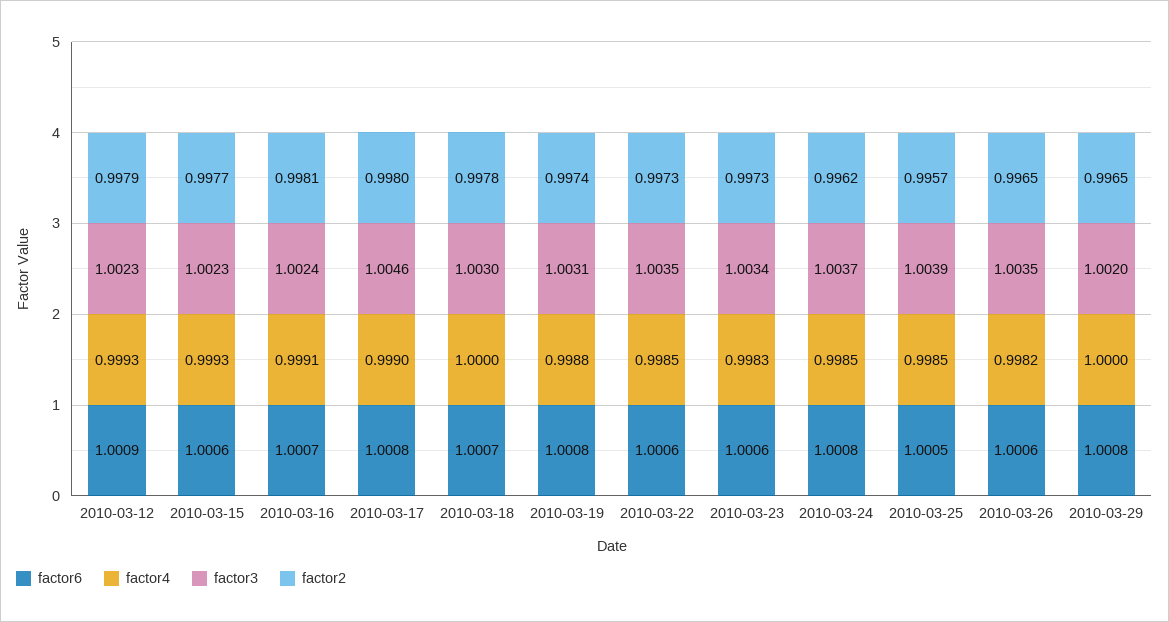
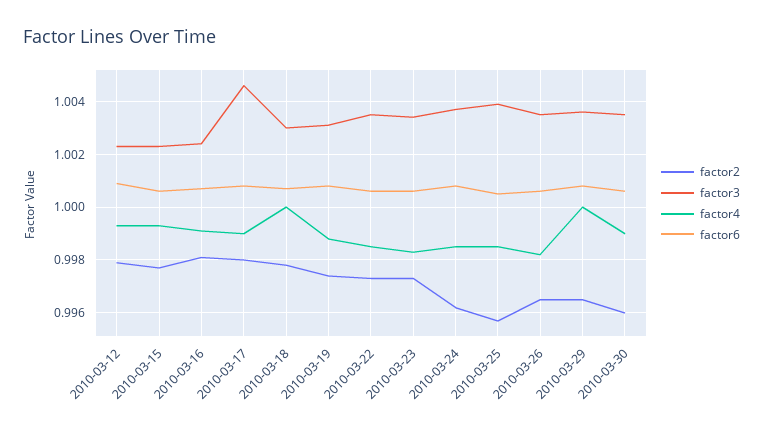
factor3, 2010-03-29: 1.002 -> 1.0035
factor2, 2010-03-30: none -> 0.996
factor3, 2010-03-30: none -> 1.0035
factor4, 2010-03-30: none -> 0.999
factor6, 2010-03-30: none -> 1.0005

